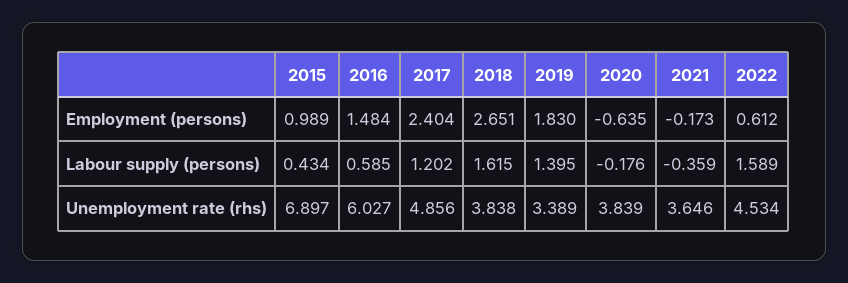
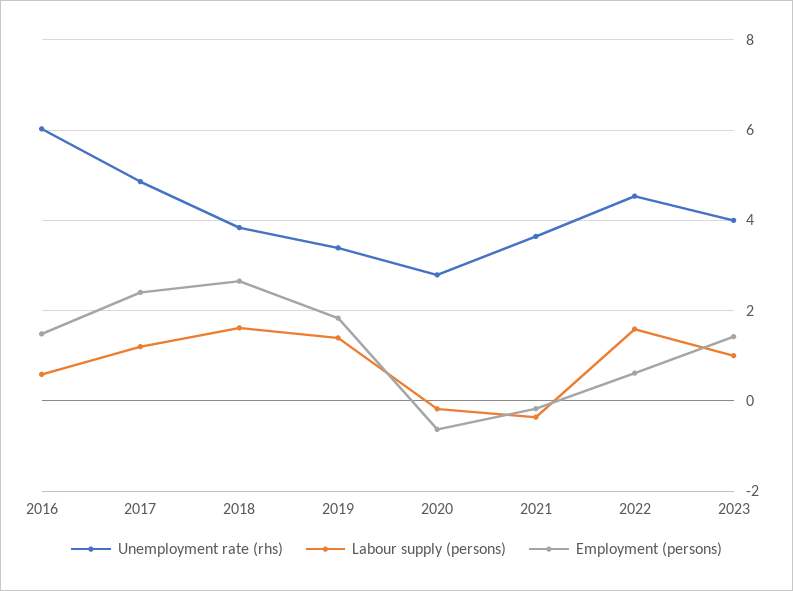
Employment (persons), 2015: 0.989 -> none
Labour supply (persons), 2015: 0.434 -> none
Unemployment rate (rhs), 2015: 6.897 -> none
Unemployment rate (rhs), 2020: 3.839 -> 2.8
Unemployment rate (rhs), 2023: none -> 4
Labour supply (persons), 2023: none -> 1
Employment (persons), 2023: none -> 1.4

